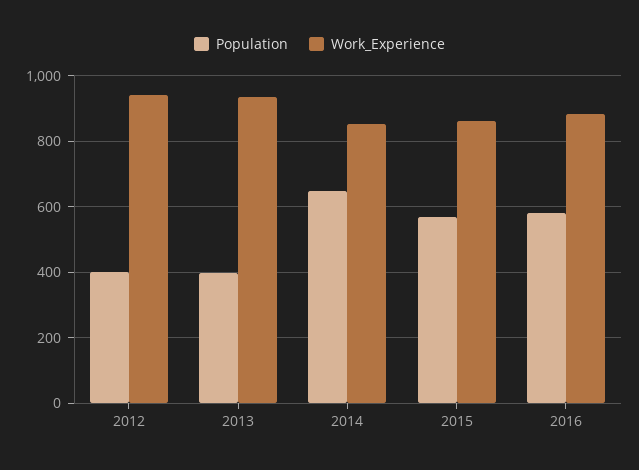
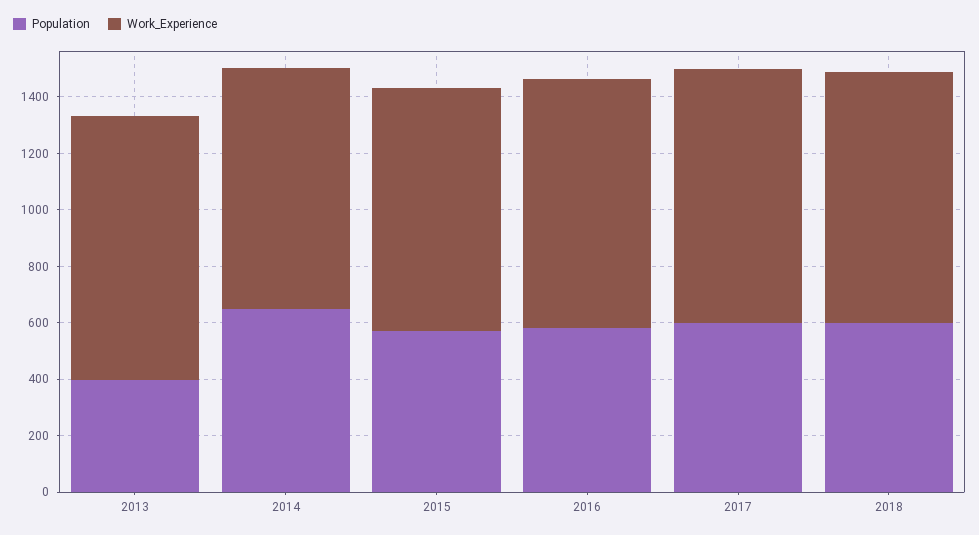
Population, 2012: 400 -> none
Work_Experience, 2012: 940 -> none
Population, 2017: none -> 600
Work_Experience, 2017: none -> 900
Population, 2018: none -> 600
Work_Experience, 2018: none -> 900

